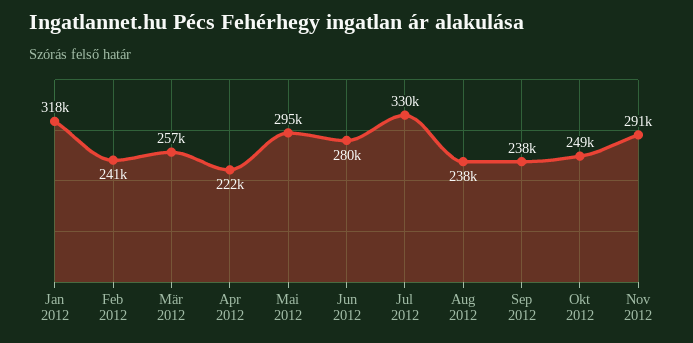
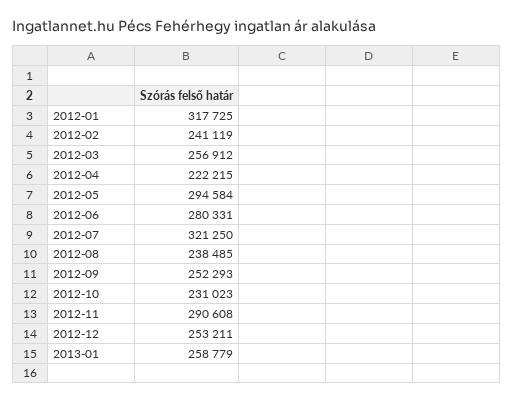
Jul 2012: 330000 -> 321250
Sep 2012: 238000 -> 252293
Okt 2012: 249000 -> 231023
2012-12: none -> 253211
2013-01: none -> 258779

